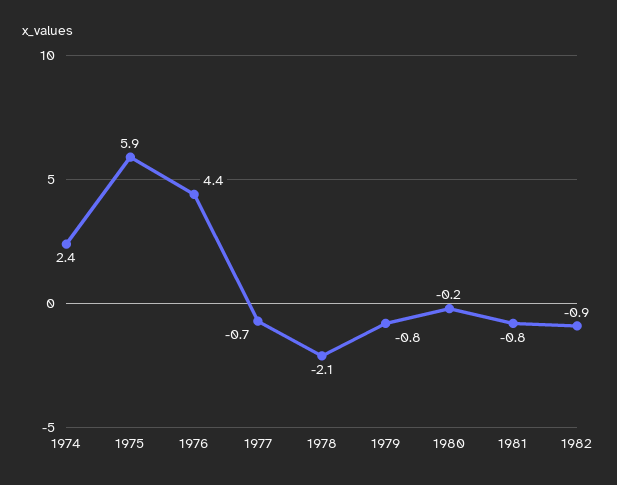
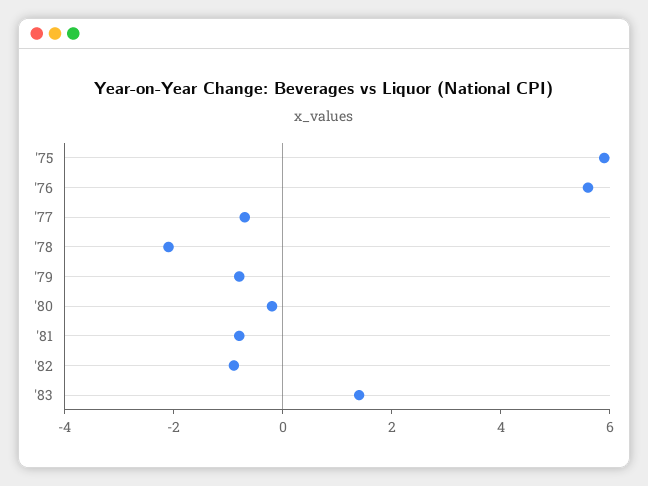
1974: 2.4 -> none
1976: 4.4 -> 5.5
'83: none -> 1.5

